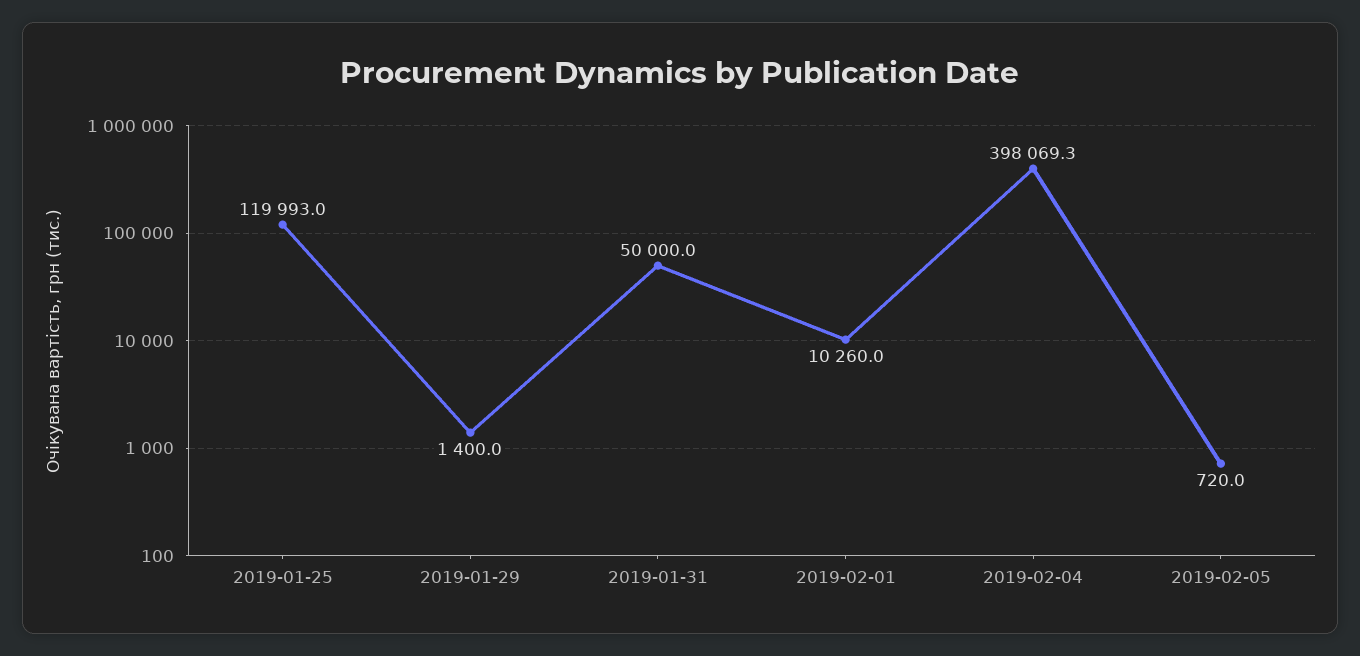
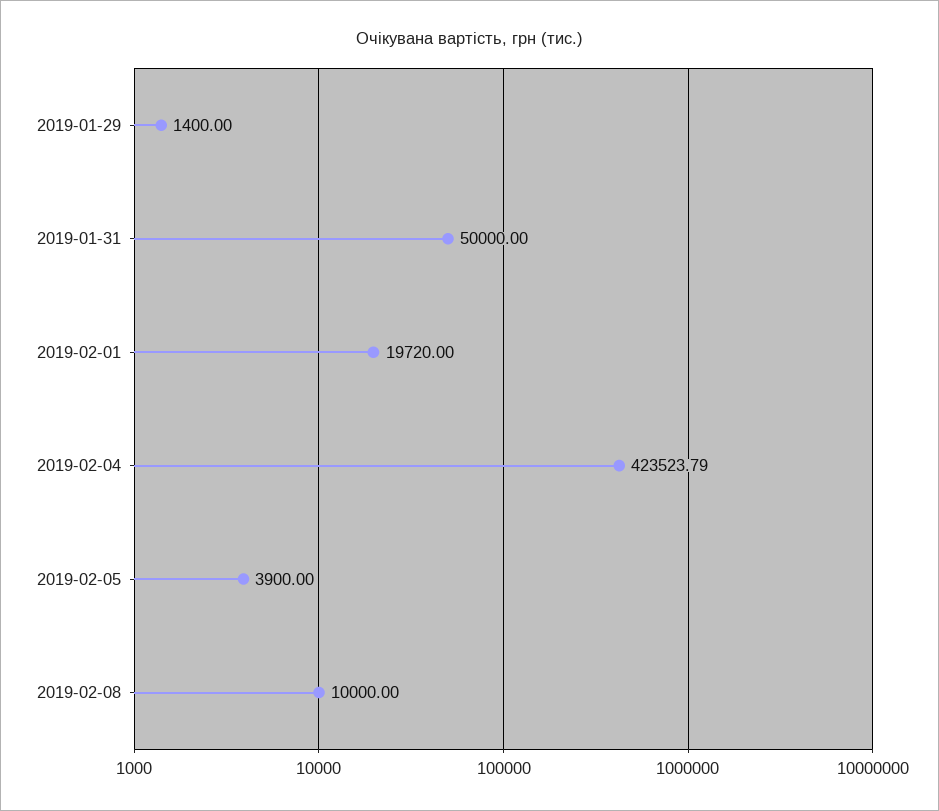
2019-01-25: 119993 -> none
2019-02-01: 10260 -> 19720
2019-02-04: 398069.3 -> 423523.79
2019-02-05: 720 -> 3900
2019-02-08: none -> 10000

